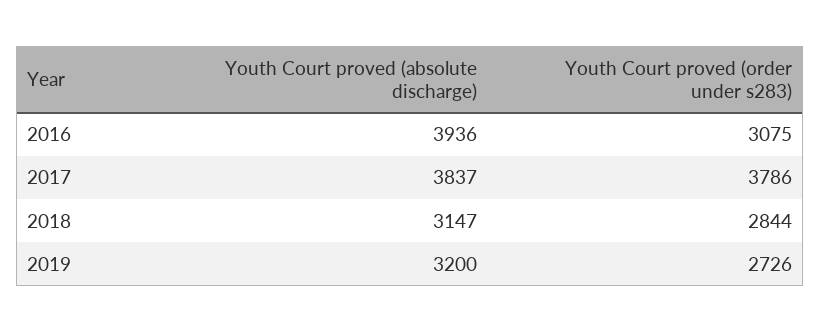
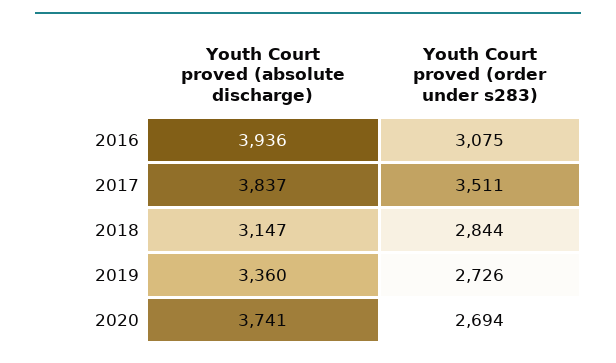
Youth Court proved (order under s283), 2017: 3786 -> 3511
Youth Court proved (absolute discharge), 2019: 3200 -> 3360
Youth Court proved (absolute discharge), 2020: none -> 3741
Youth Court proved (order under s283), 2020: none -> 2694

